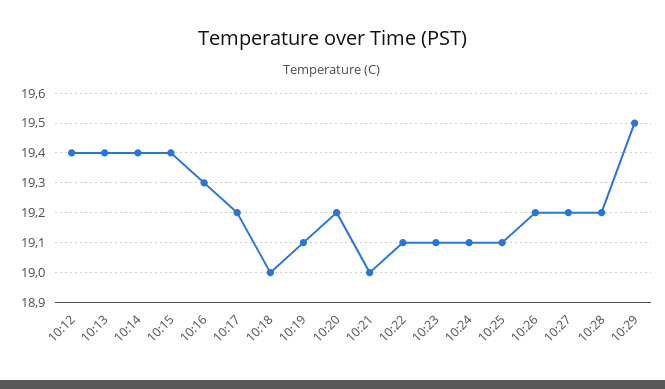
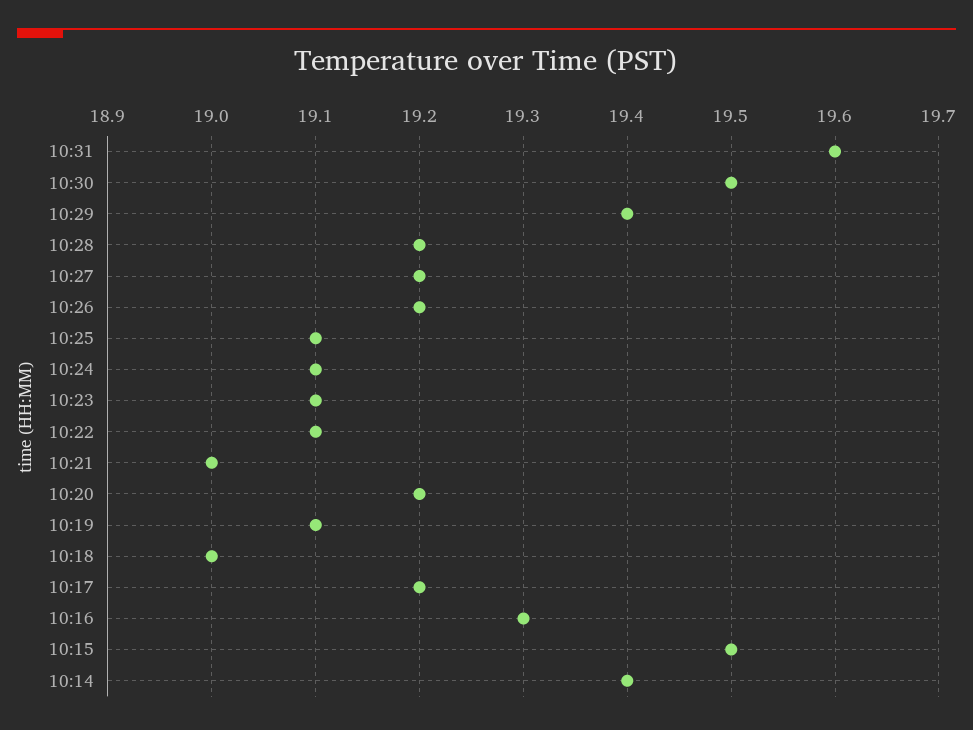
10:12: 19.4 -> none
10:13: 19.4 -> none
10:15: 19.4 -> 19.5
10:29: 19.5 -> 19.4
10:31: none -> 19.6
10:30: none -> 19.5

